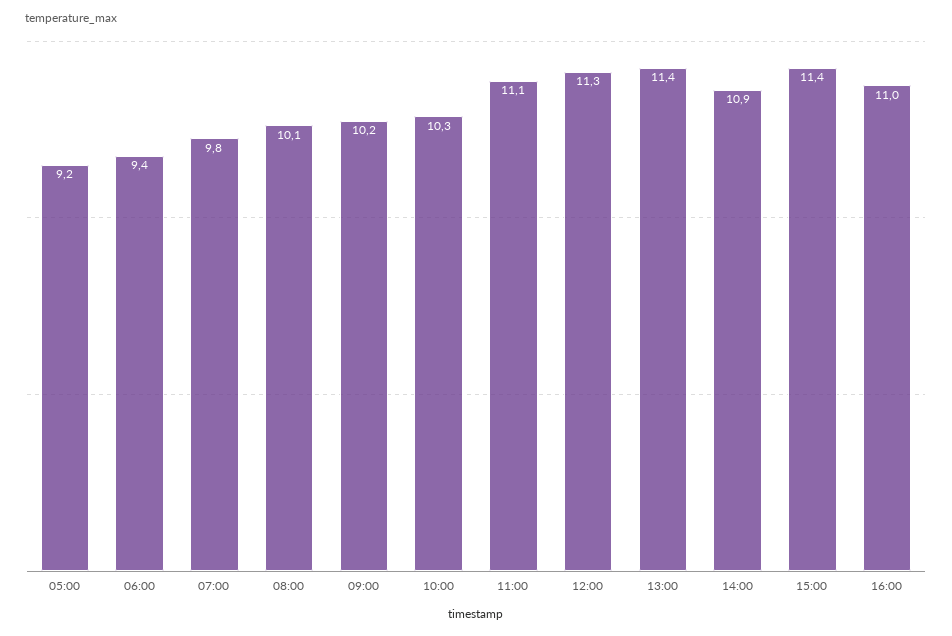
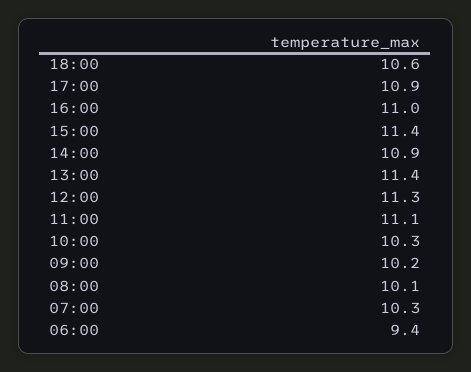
05:00: 9.2 -> none
07:00: 9.8 -> 10.3
18:00: none -> 10.6
17:00: none -> 10.9

